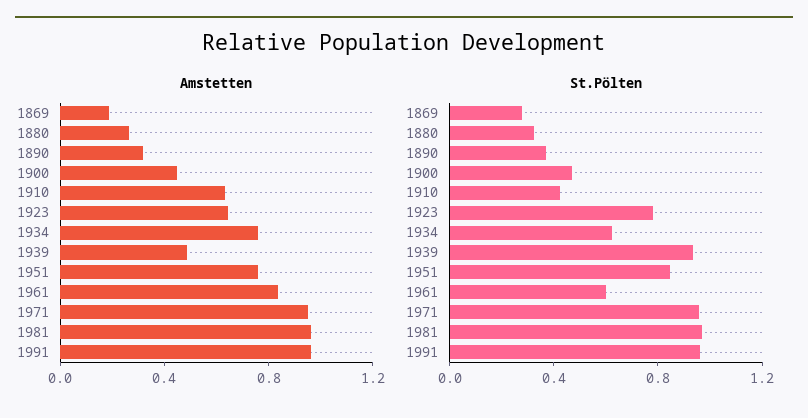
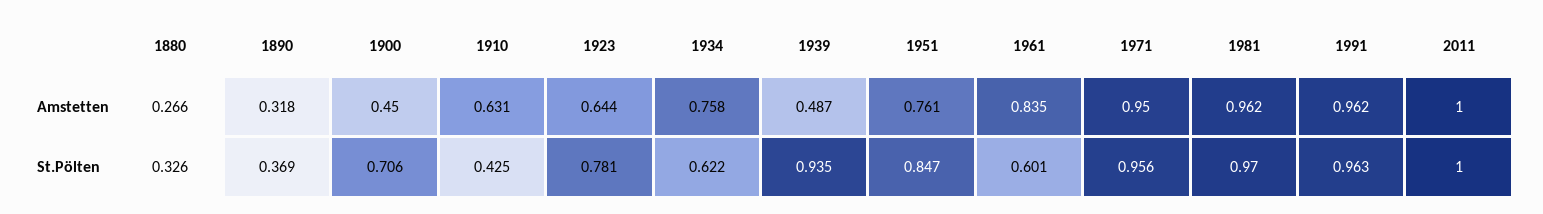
Amstetten, 1869: 0.2 -> none
St.Pölten, 1869: 0.3 -> none
St.Pölten, 1900: 0.5 -> 0.706
Amstetten, 2011: none -> 1
St.Pölten, 2011: none -> 1

